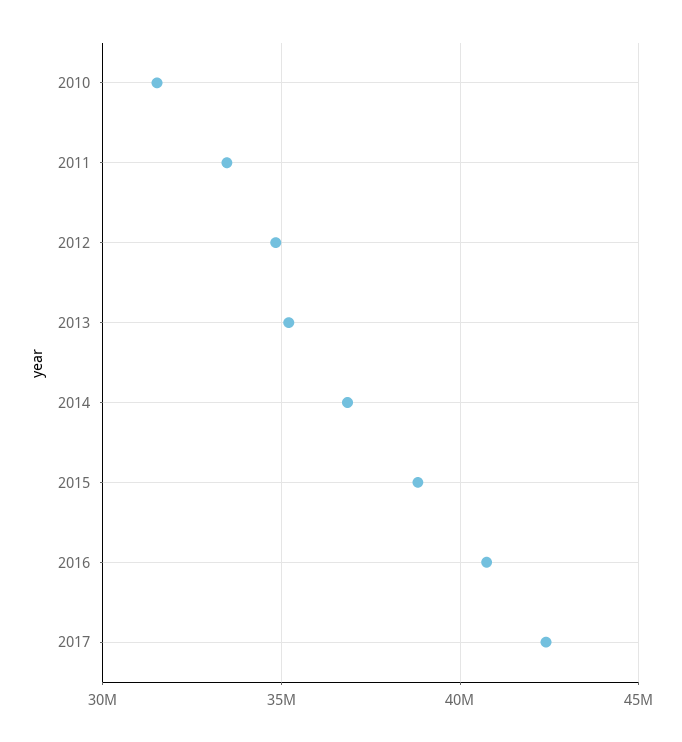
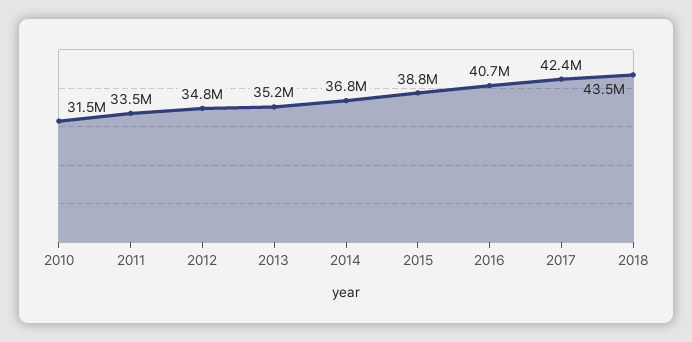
2018: none -> 43500000

